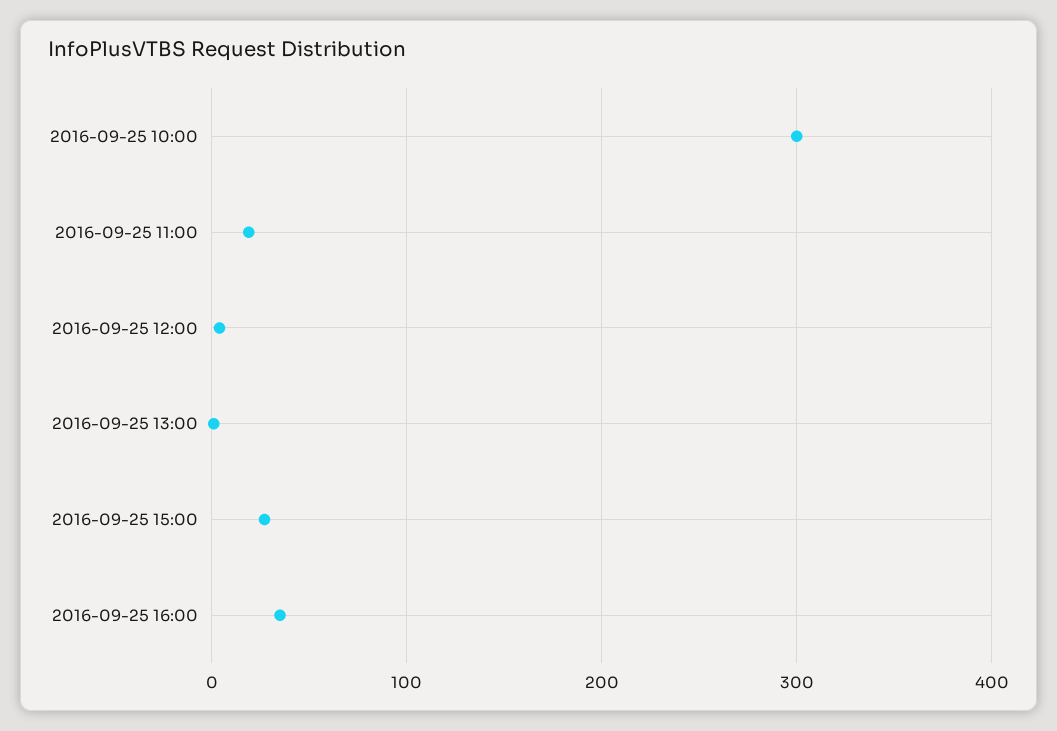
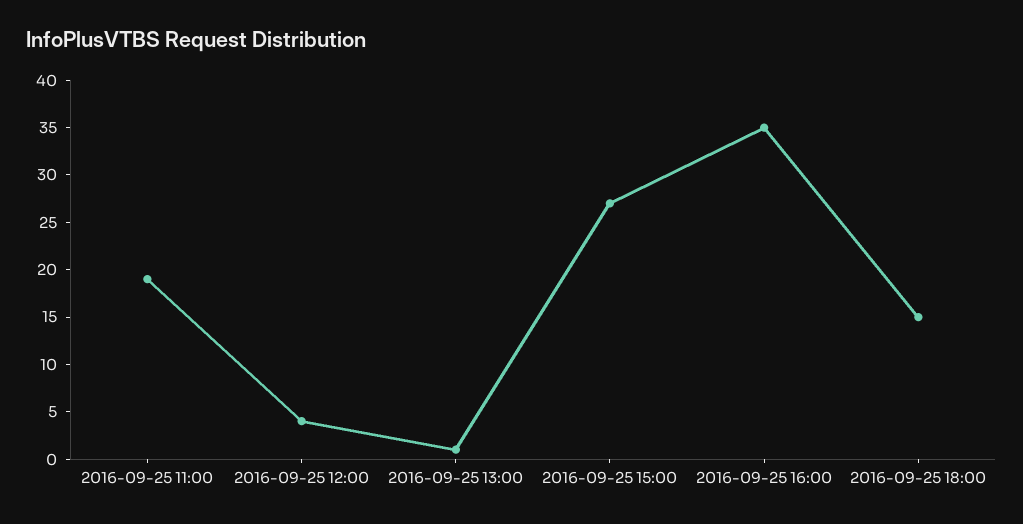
2016-09-25 10:00: 300 -> none
2016-09-25 18:00: none -> 15

